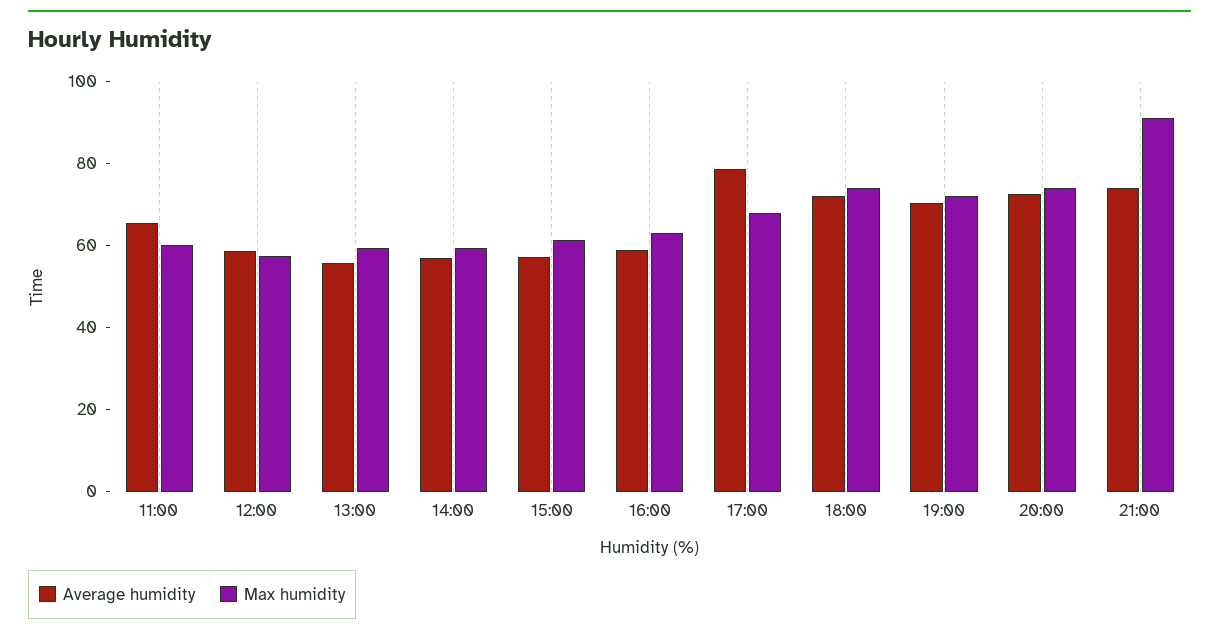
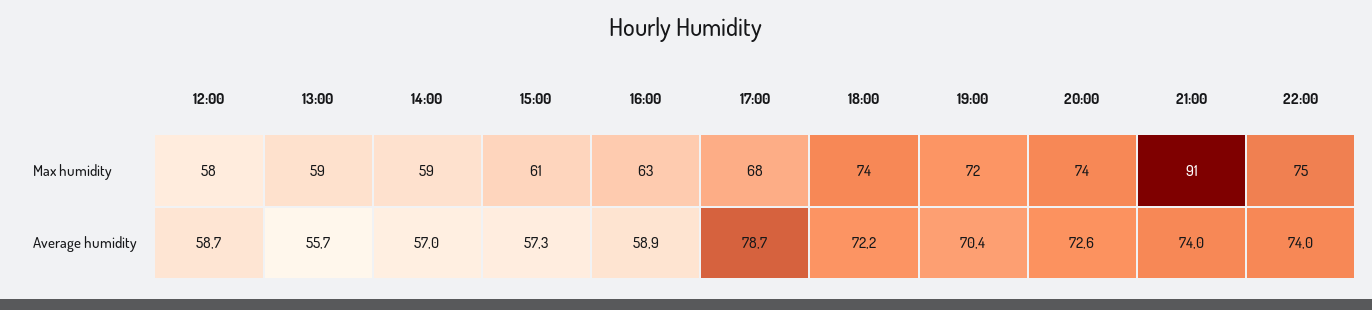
Average humidity, 11:00: 65 -> none
Max humidity, 11:00: 60 -> none
Max humidity, 22:00: none -> 75
Average humidity, 22:00: none -> 74

